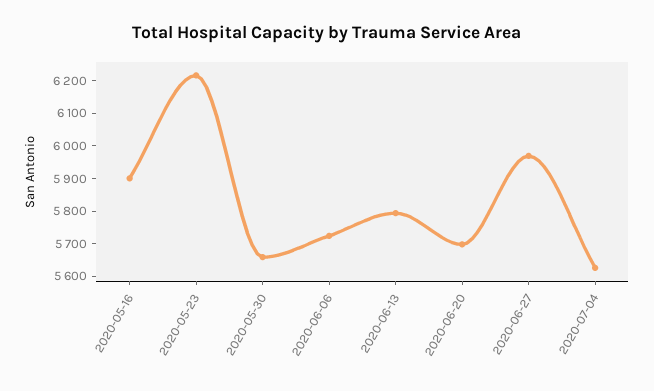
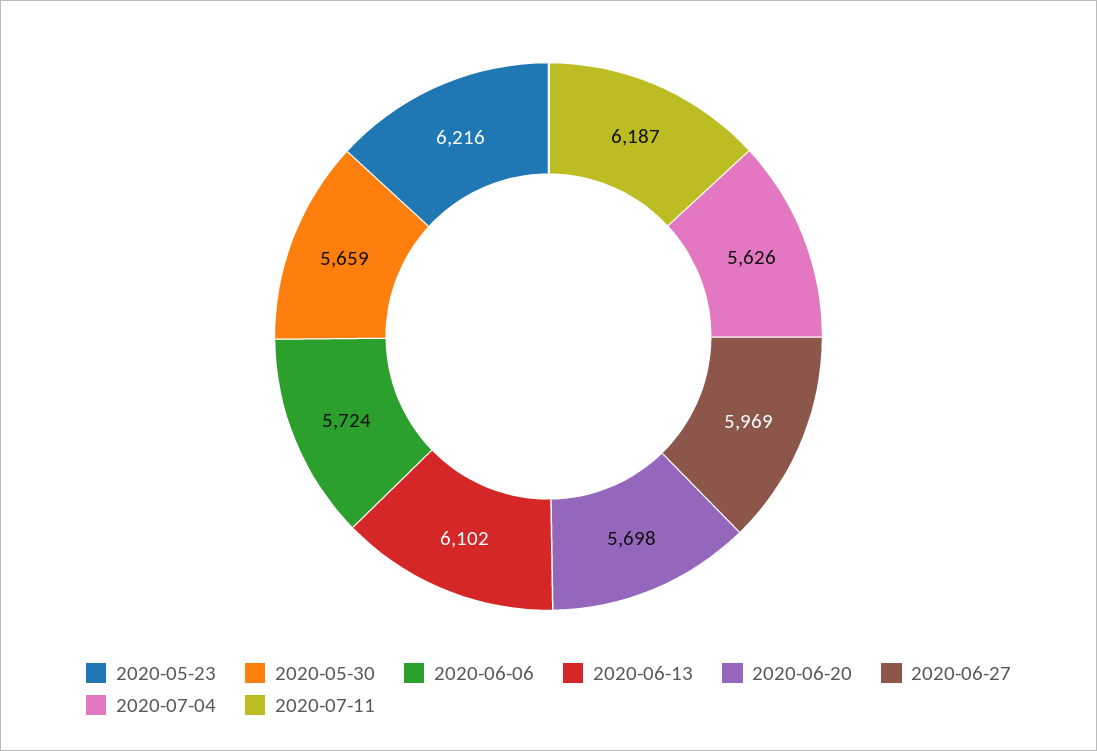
2020-05-16: 5900 -> none
2020-06-13: 5800 -> 6102
2020-07-11: none -> 6187

